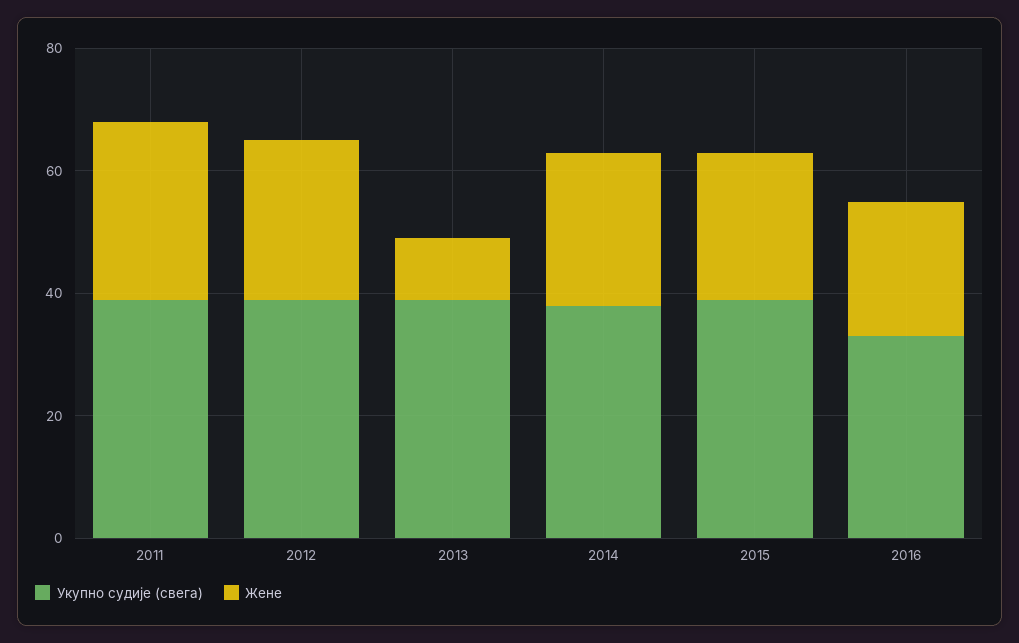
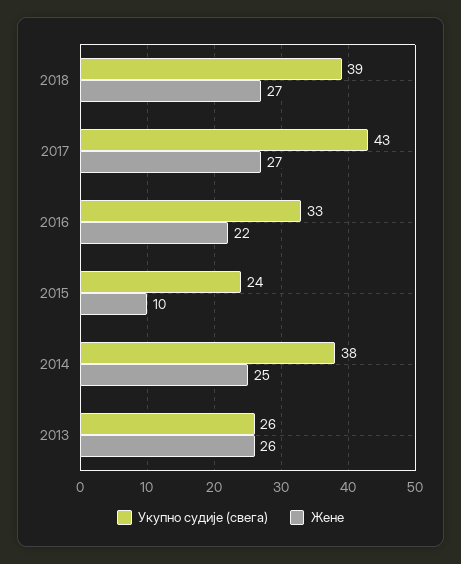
Укупно судије (свега), 2011: 40 -> none
Жене, 2011: 30 -> none
Укупно судије (свега), 2012: 40 -> none
Жене, 2012: 25 -> none
Укупно судије (свега), 2013: 40 -> 26
Жене, 2013: 10 -> 26
Укупно судије (свега), 2015: 40 -> 24
Жене, 2015: 25 -> 10
Укупно судије (свега), 2018: none -> 39
Жене, 2018: none -> 27
Укупно судије (свега), 2017: none -> 43
Жене, 2017: none -> 27

